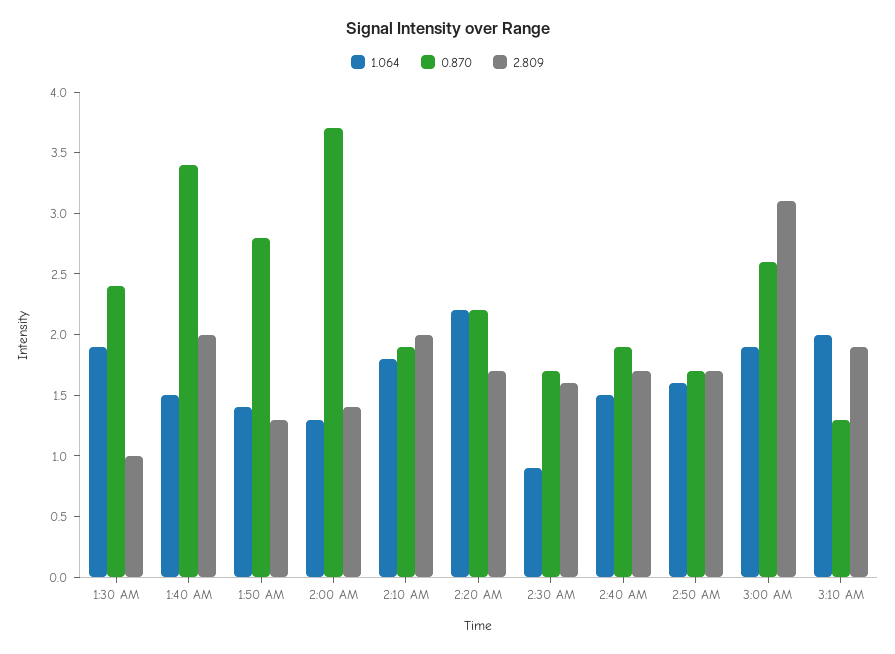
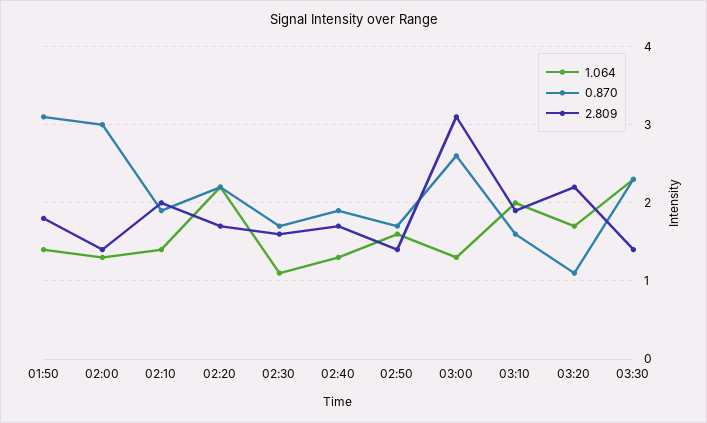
1.064, 1:30 AM: 1.9 -> none
0.870, 1:30 AM: 2.4 -> none
2.809, 1:30 AM: 1 -> none
1.064, 1:40 AM: 1.5 -> none
0.870, 1:40 AM: 3.4 -> none
2.809, 1:40 AM: 2 -> none
0.870, 1:50 AM: 2.8 -> 3.1
2.809, 1:50 AM: 1.3 -> 1.8
0.870, 2:00 AM: 3.7 -> 3
1.064, 2:10 AM: 1.8 -> 1.4
1.064, 2:30 AM: 0.9 -> 1.1
1.064, 2:40 AM: 1.5 -> 1.3
2.809, 2:50 AM: 1.7 -> 1.4
1.064, 3:00 AM: 1.9 -> 1.3
0.870, 3:10 AM: 1.3 -> 1.6
1.064, 03:20: none -> 1.7
0.870, 03:20: none -> 1.1
2.809, 03:20: none -> 2.2
1.064, 03:30: none -> 2.3
0.870, 03:30: none -> 2.3
2.809, 03:30: none -> 1.4

